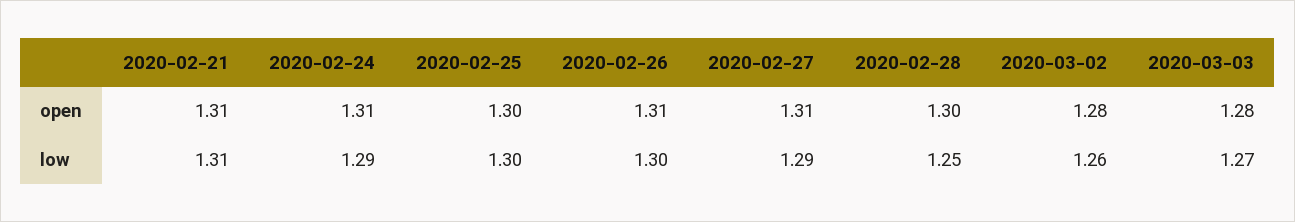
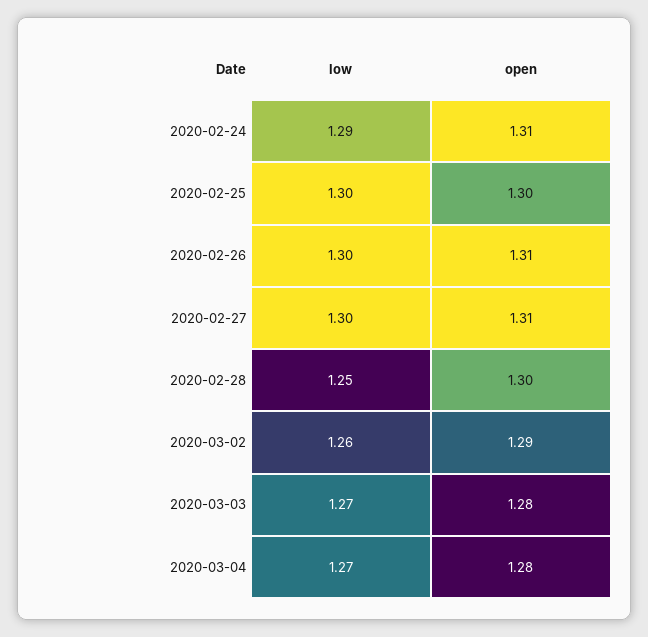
2020-02-21, open: 1.31 -> none
2020-03-02, open: 1.28 -> 1.29
2020-02-21, low: 1.31 -> none
2020-02-27, low: 1.29 -> 1.3
2020-03-04, low: none -> 1.27
2020-03-04, open: none -> 1.28

